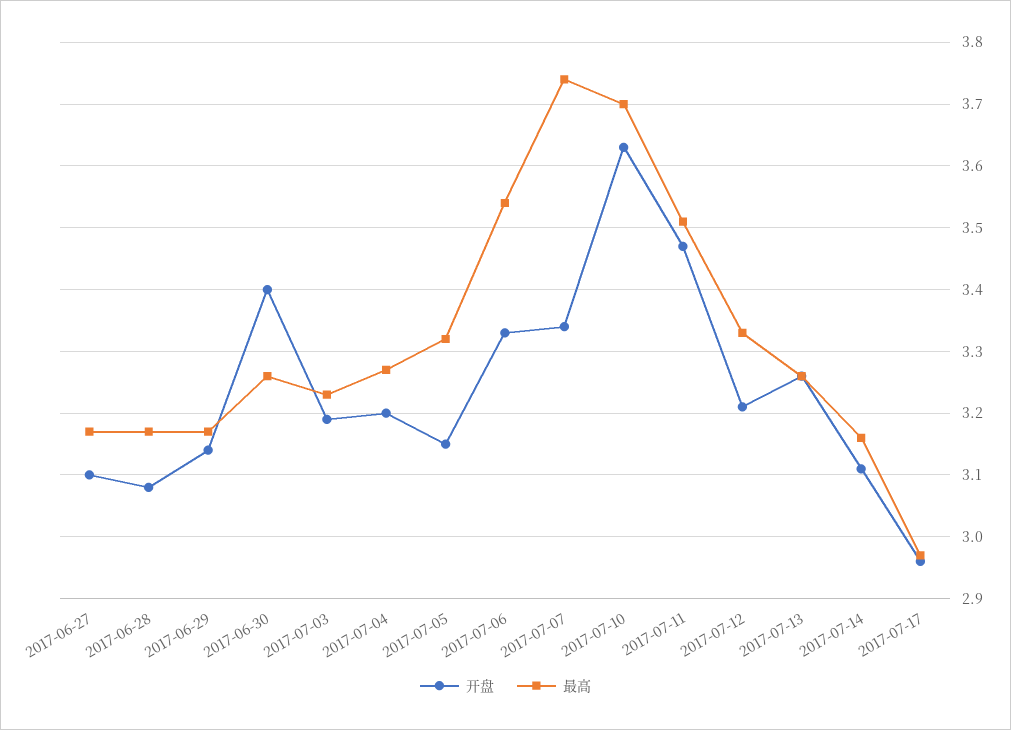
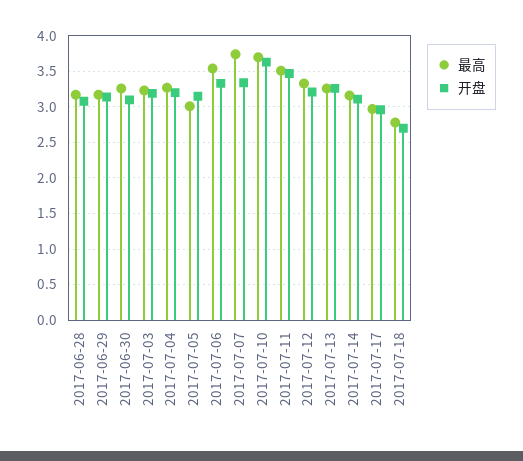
开盘, 2017-06-27: 3.1 -> none
最高, 2017-06-27: 3.17 -> none
开盘, 2017-06-30: 3.4 -> 3.1
最高, 2017-07-05: 3.32 -> 3
最高, 2017-07-18: none -> 2.8
开盘, 2017-07-18: none -> 2.7

